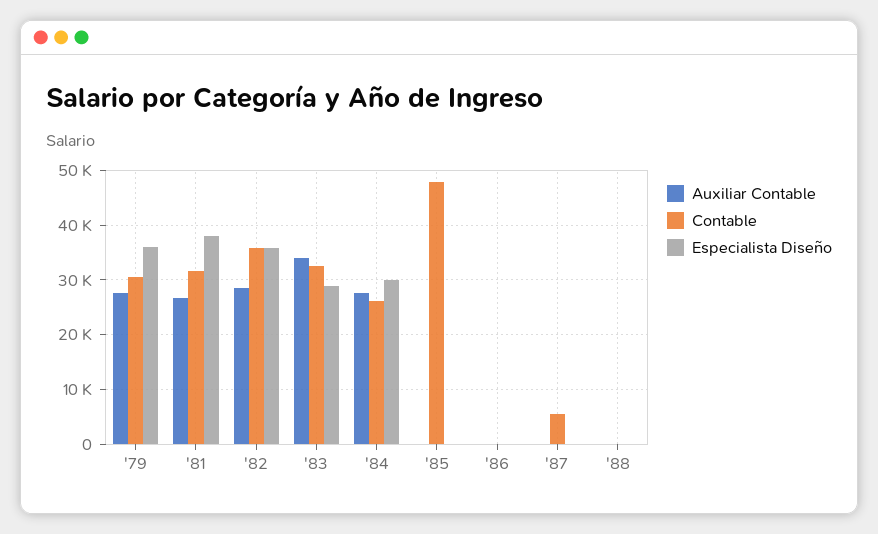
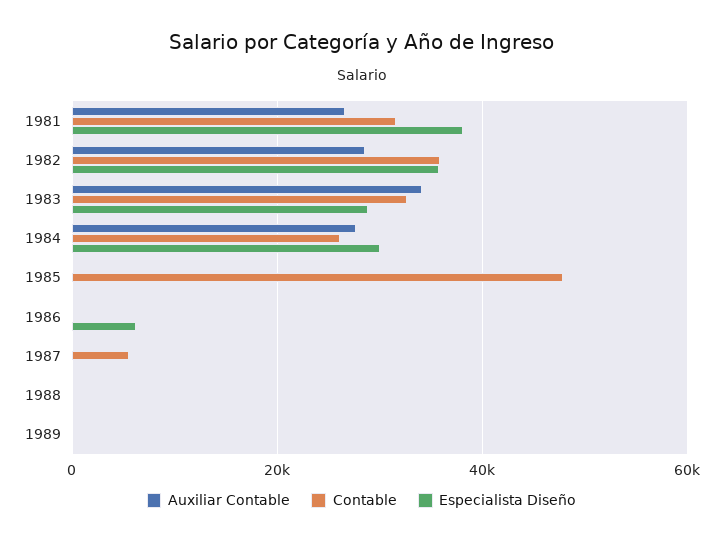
Auxiliar Contable, '79: 28000 -> none
Contable, '79: 30000 -> none
Especialista Diseño, '79: 36000 -> none
Especialista Diseño, '86: 0 -> 6000
Auxiliar Contable, 1989: none -> 0
Contable, 1989: none -> 0
Especialista Diseño, 1989: none -> 0

